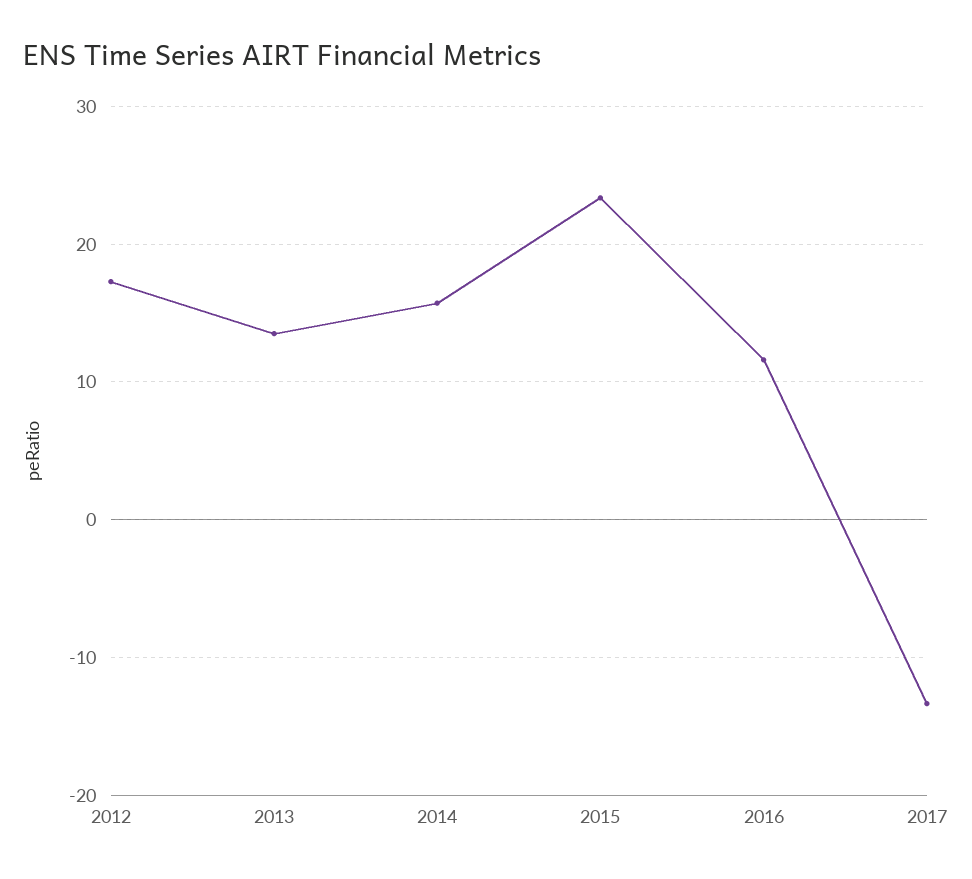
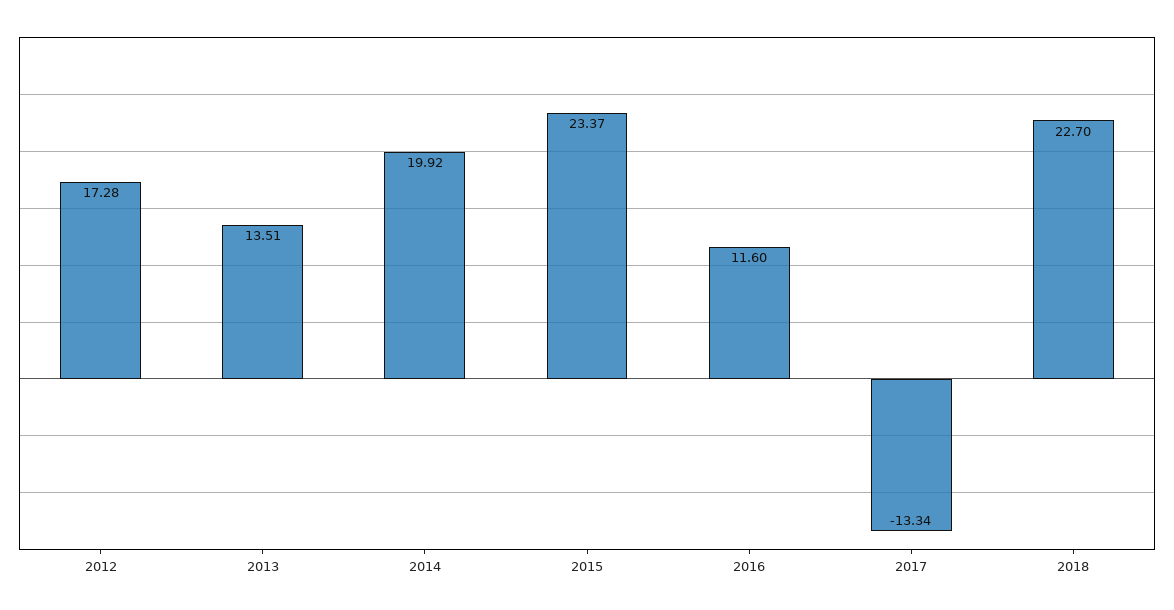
2014: 16 -> 19.92
2018: none -> 22.7

